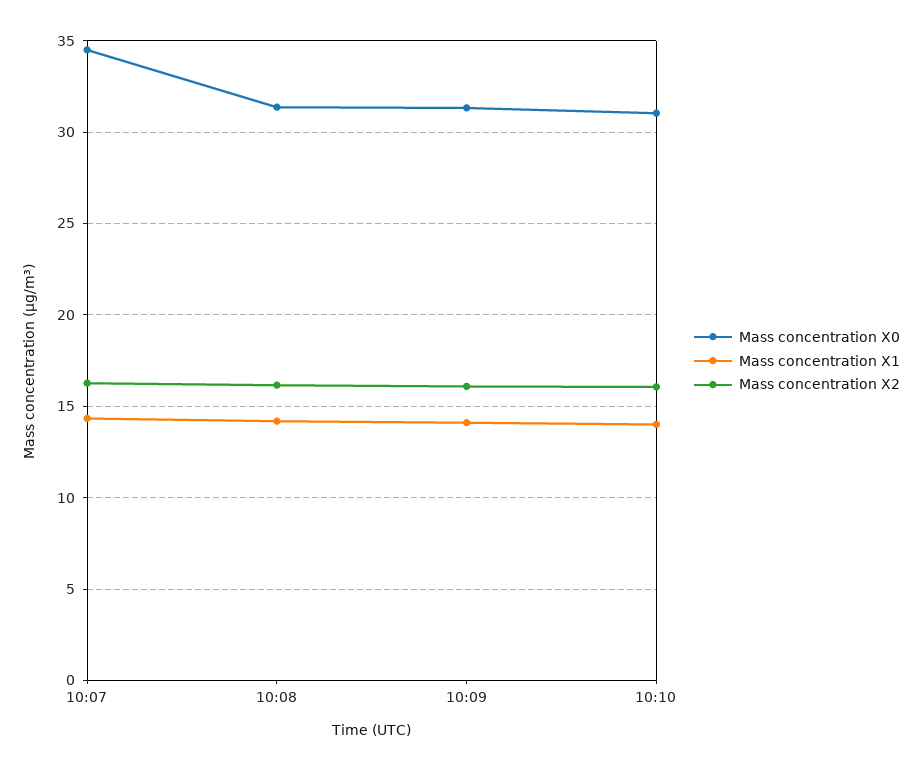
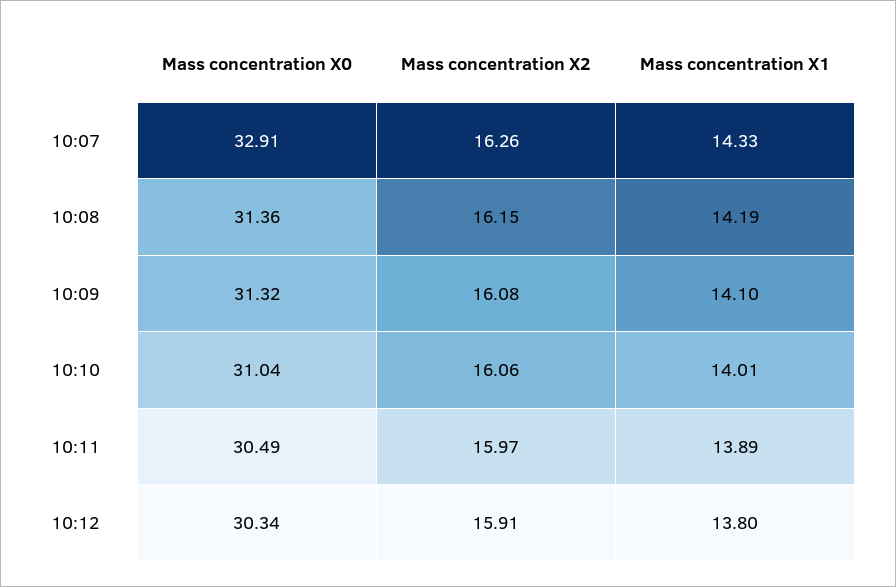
Mass concentration X0, 10:07: 34.5 -> 32.91
Mass concentration X0, 10:11: none -> 30.49
Mass concentration X2, 10:11: none -> 15.97
Mass concentration X1, 10:11: none -> 13.89
Mass concentration X0, 10:12: none -> 30.34
Mass concentration X2, 10:12: none -> 15.91
Mass concentration X1, 10:12: none -> 13.8

